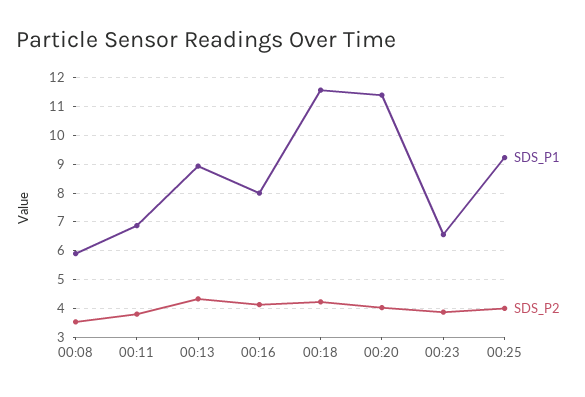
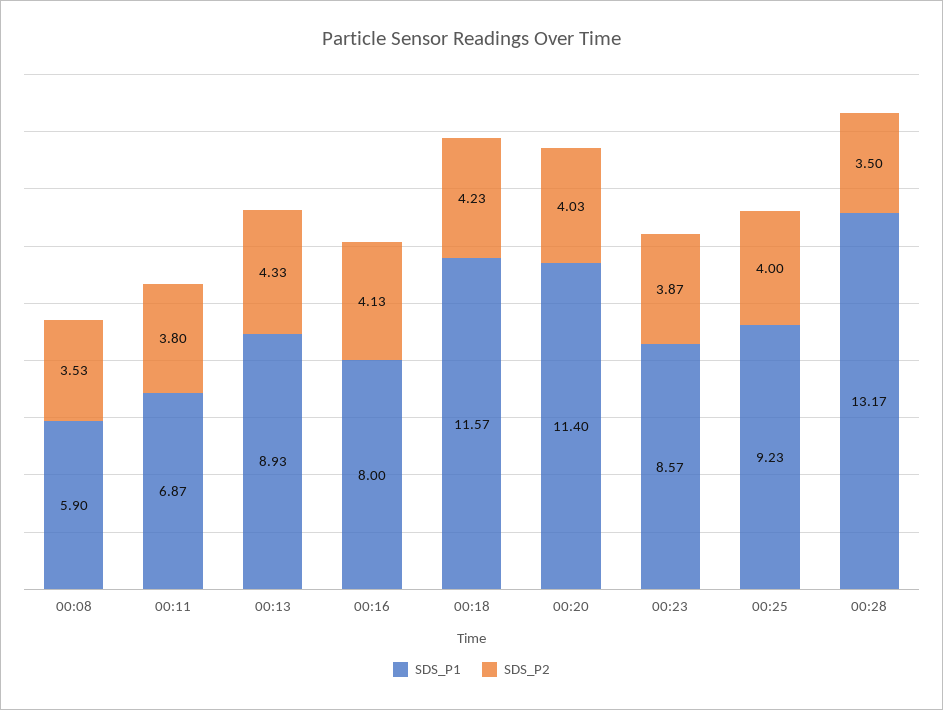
SDS_P1, 00:23: 6.5 -> 8.57
SDS_P1, 00:28: none -> 13.17
SDS_P2, 00:28: none -> 3.5

